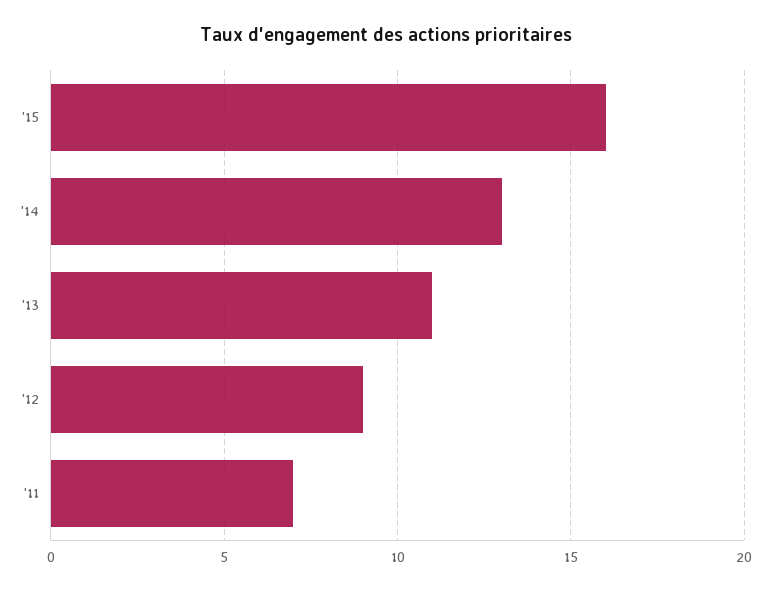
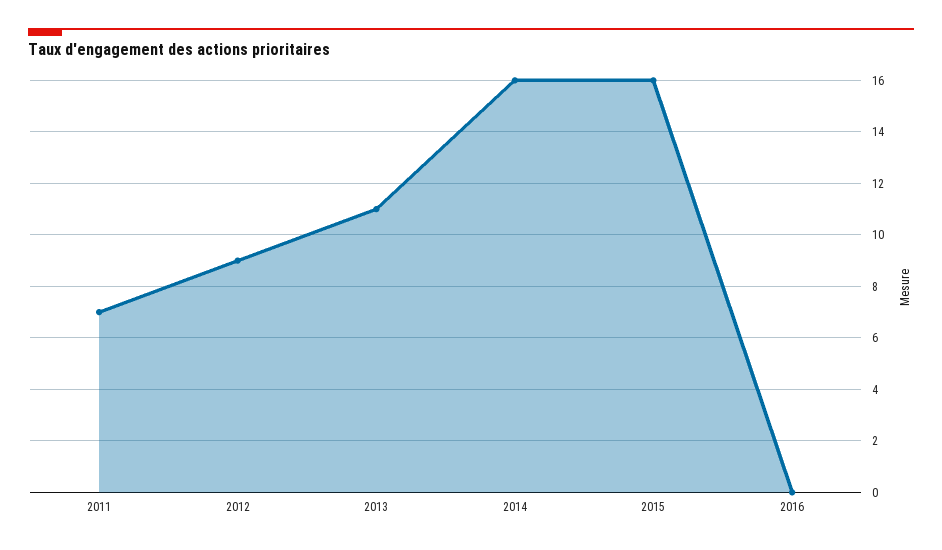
'14: 13 -> 16
2016: none -> 0

